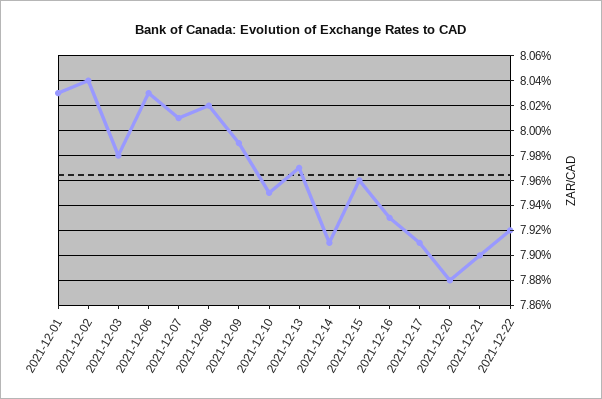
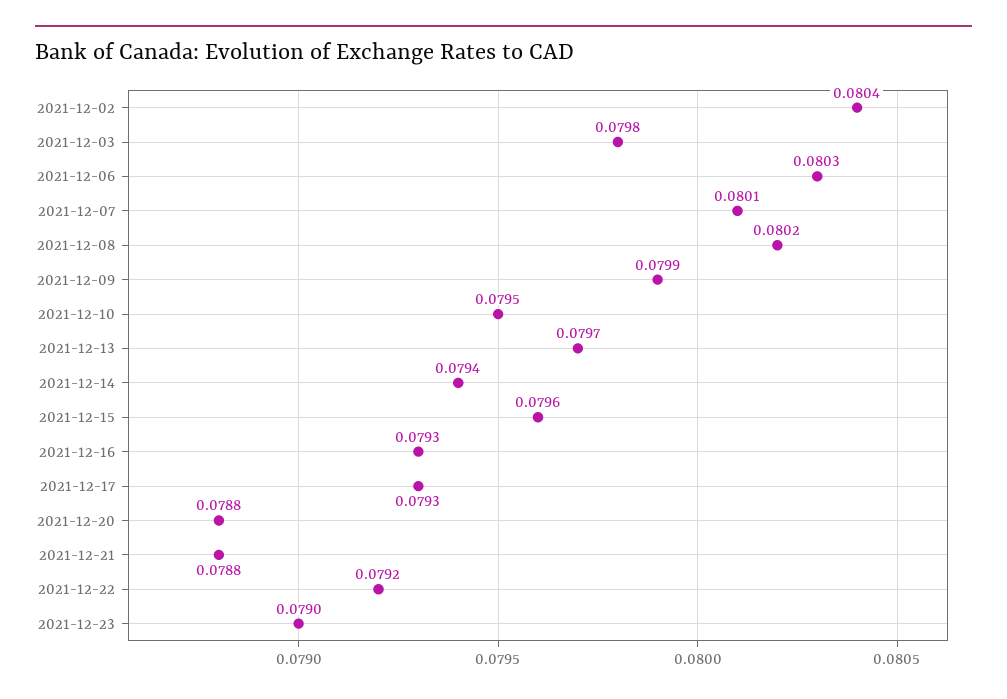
2021-12-01: 0.0803 -> none
2021-12-14: 0.0791 -> 0.0794
2021-12-17: 0.0791 -> 0.0793
2021-12-21: 0.079 -> 0.0788
2021-12-23: none -> 0.079

